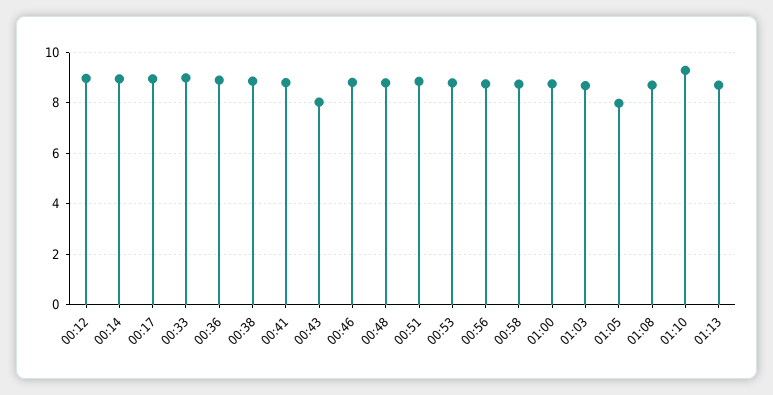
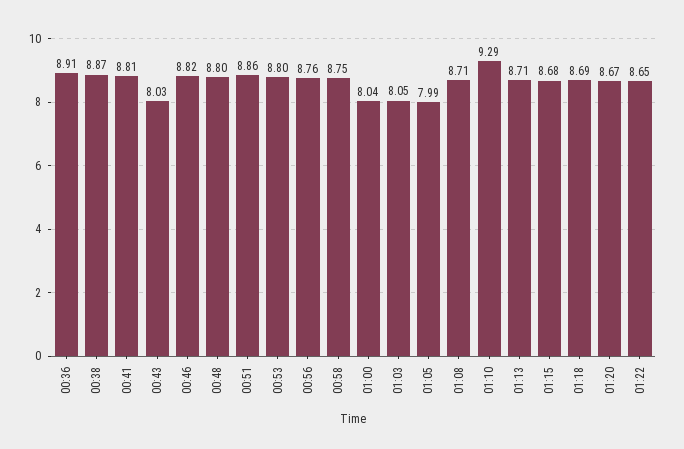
00:12: 9 -> none
00:14: 9 -> none
00:17: 9 -> none
00:33: 9 -> none
01:00: 8.75 -> 8.04
01:03: 8.75 -> 8.05
01:15: none -> 8.68
01:18: none -> 8.69
01:20: none -> 8.67
01:22: none -> 8.65

